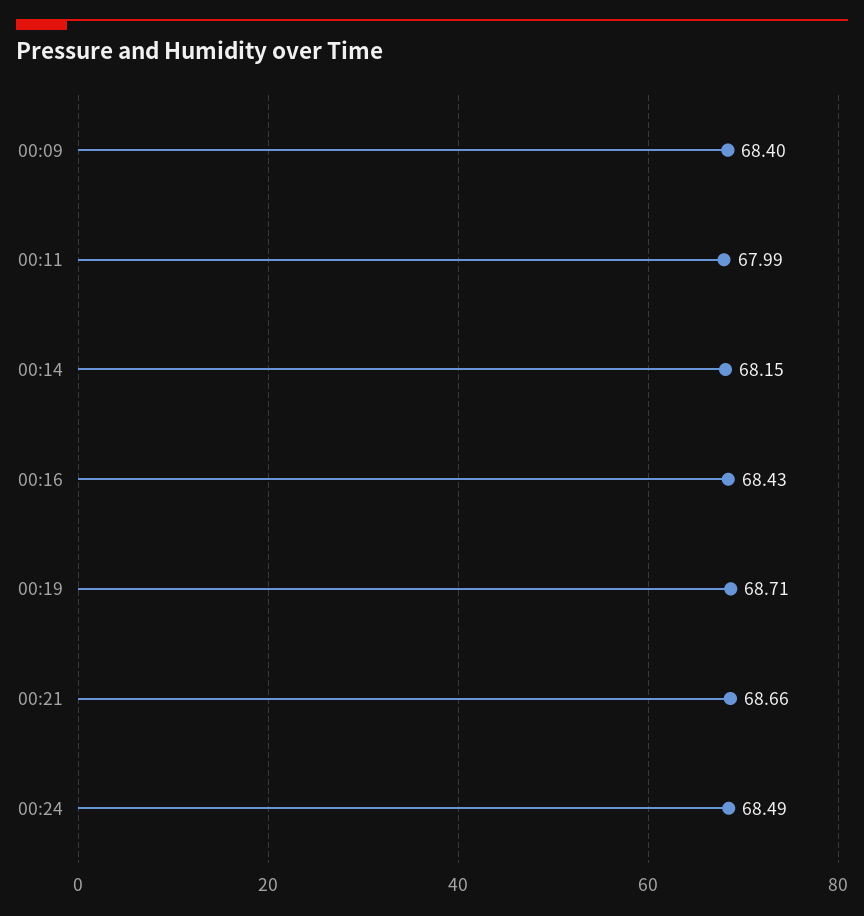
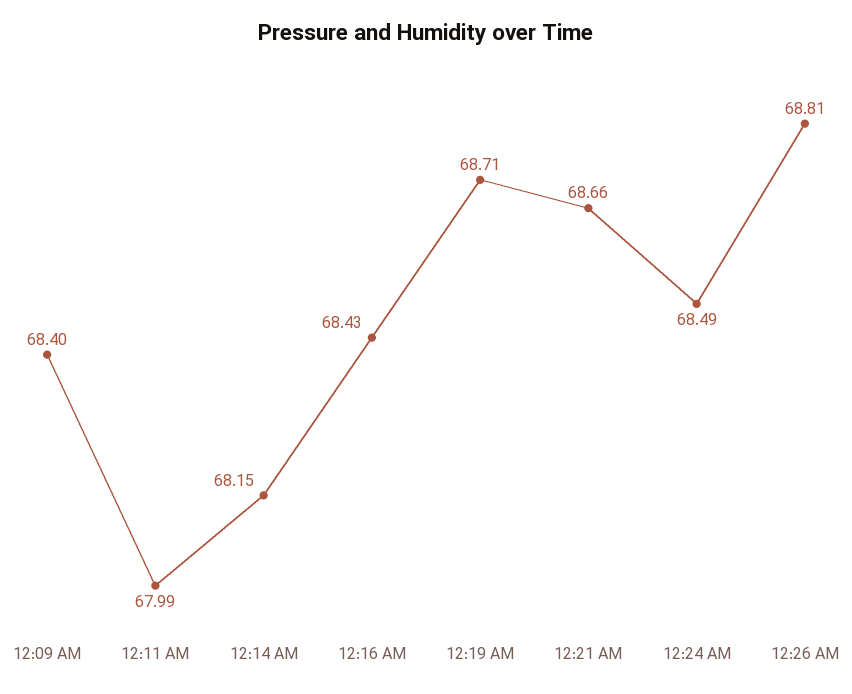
12:26 AM: none -> 68.81

